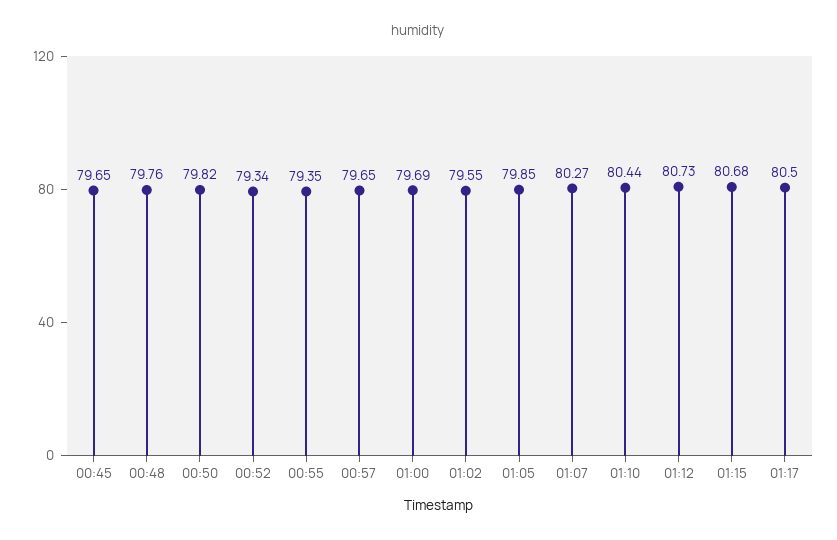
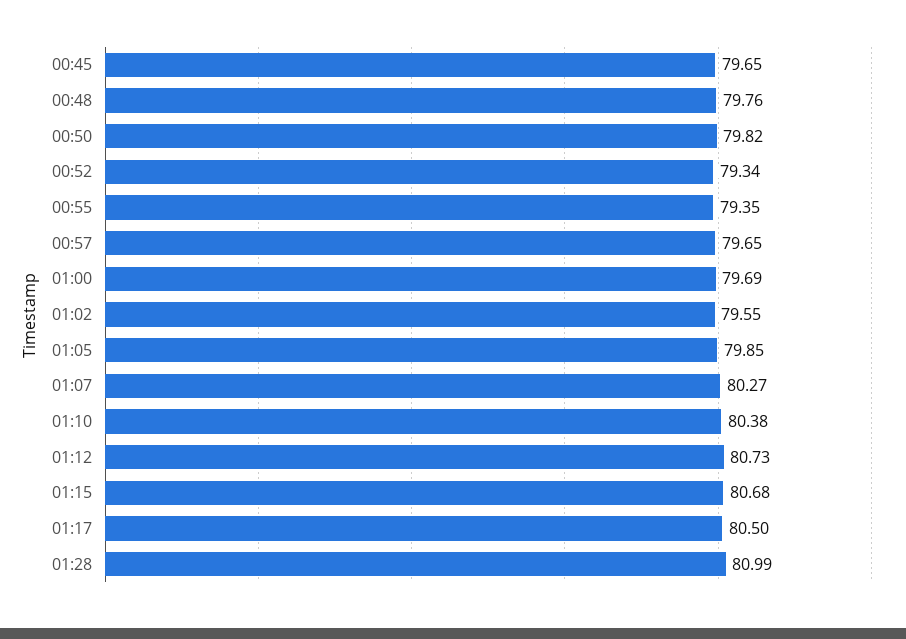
01:10: 80.44 -> 80.38
01:28: none -> 80.99

